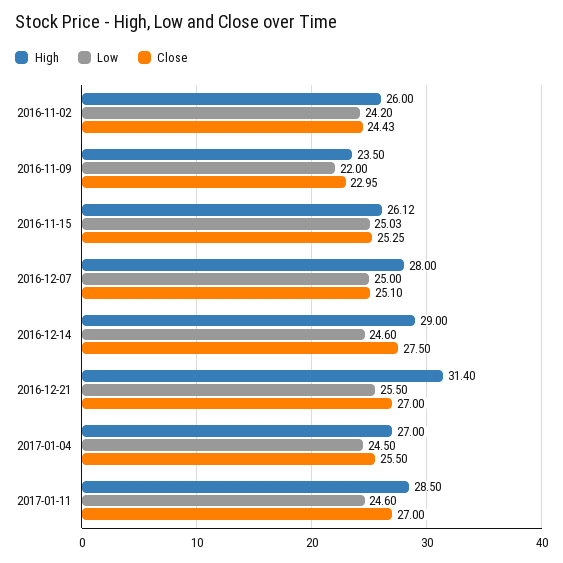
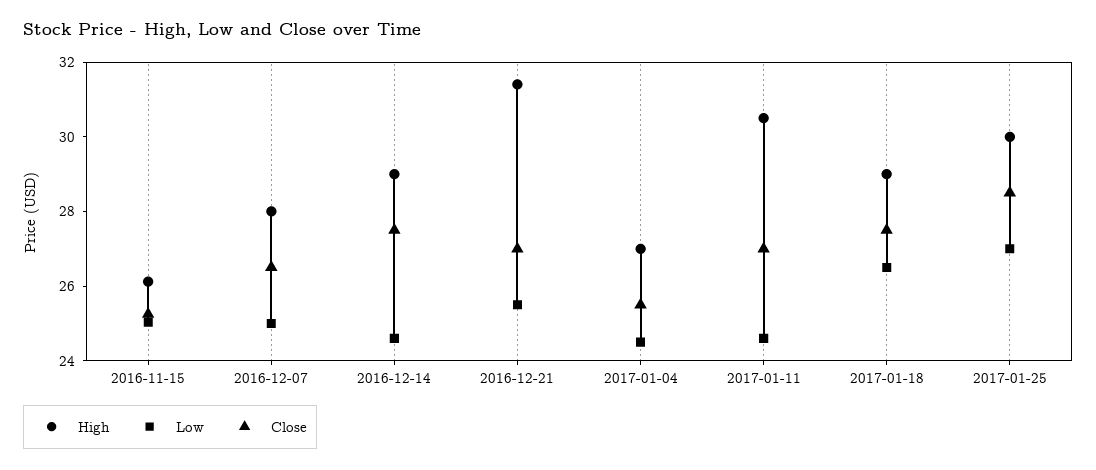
High, 2016-11-02: 26 -> none
Low, 2016-11-02: 24.2 -> none
Close, 2016-11-02: 24.43 -> none
High, 2016-11-09: 23.5 -> none
Low, 2016-11-09: 22 -> none
Close, 2016-11-09: 22.95 -> none
Close, 2016-12-07: 25.1 -> 26.5
High, 2017-01-11: 28.5 -> 30.5
High, 2017-01-18: none -> 29
Low, 2017-01-18: none -> 26.5
Close, 2017-01-18: none -> 27.5
High, 2017-01-25: none -> 30
Low, 2017-01-25: none -> 27
Close, 2017-01-25: none -> 28.5

